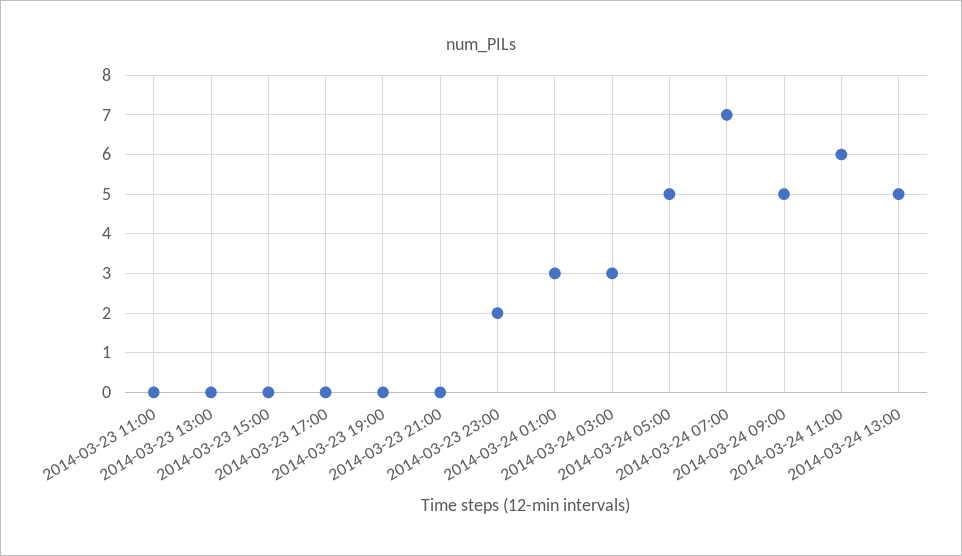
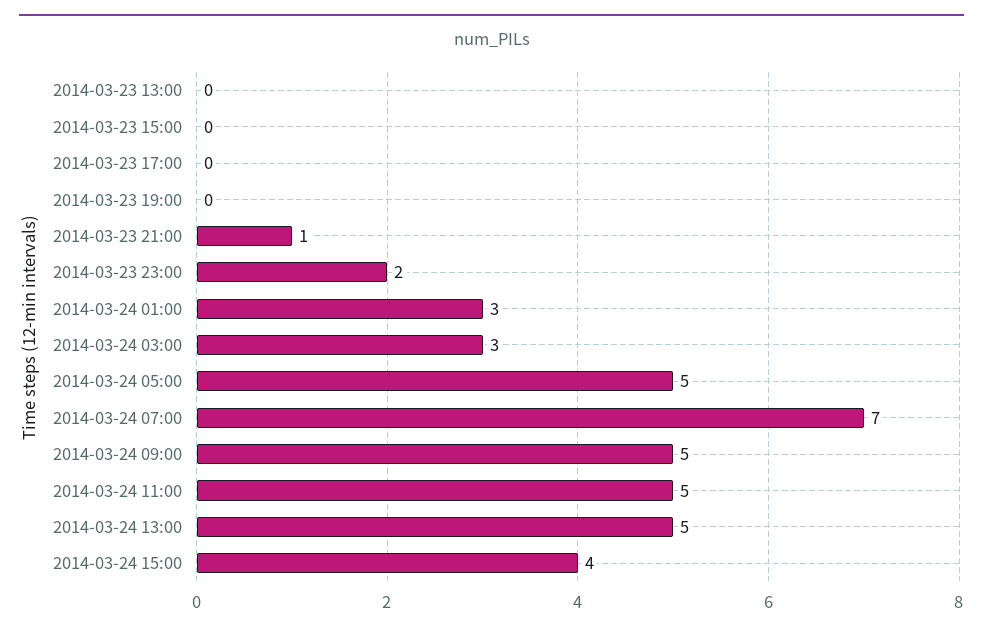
2014-03-23 11:00: 0 -> none
2014-03-23 21:00: 0 -> 1
2014-03-24 11:00: 6 -> 5
2014-03-24 15:00: none -> 4

